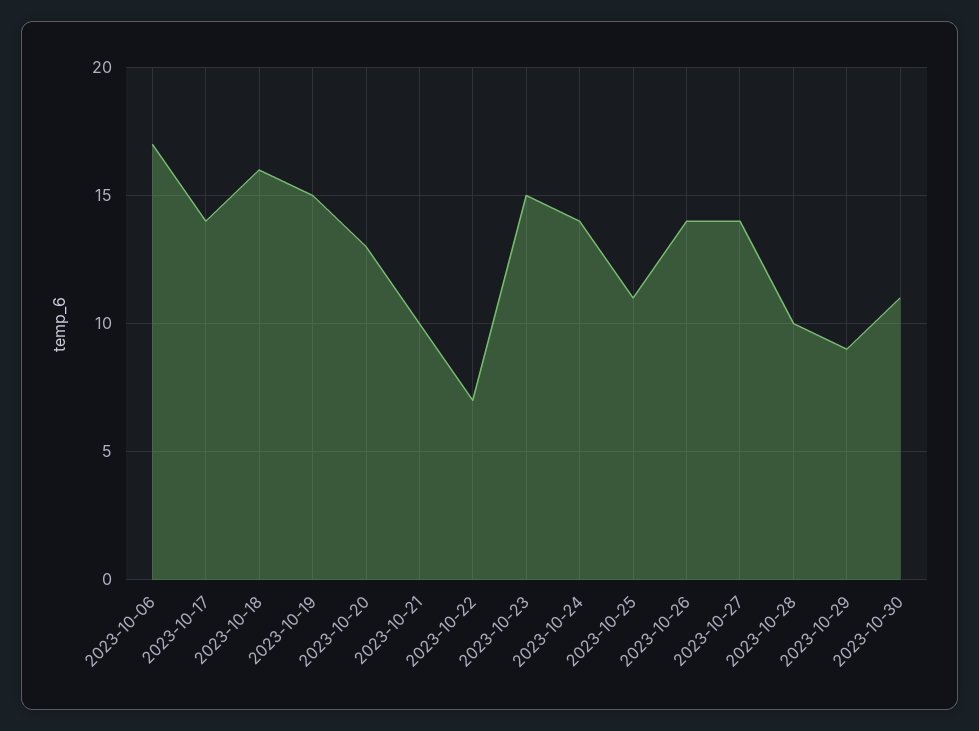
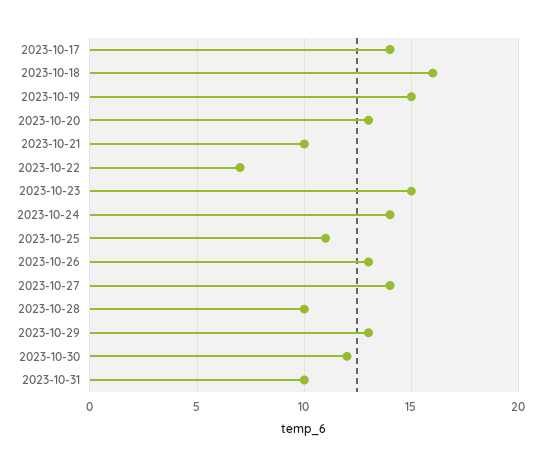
2023-10-06: 17 -> none
2023-10-26: 14 -> 13
2023-10-29: 9 -> 13
2023-10-30: 11 -> 12
2023-10-31: none -> 10

